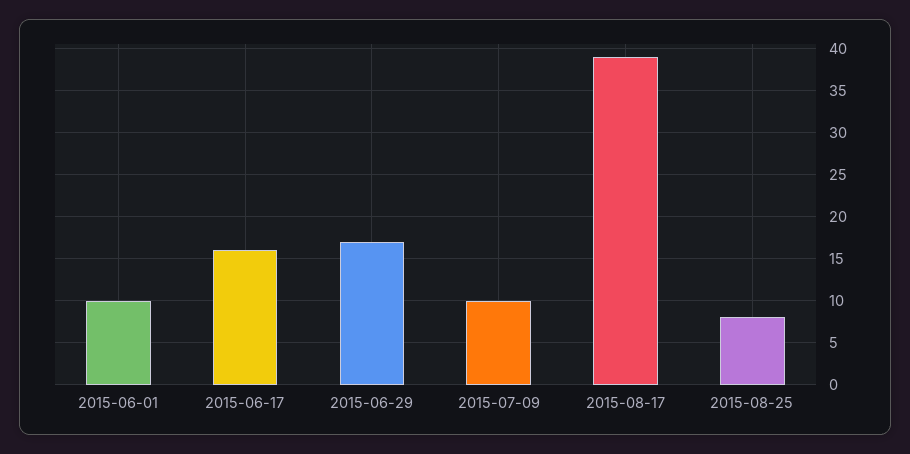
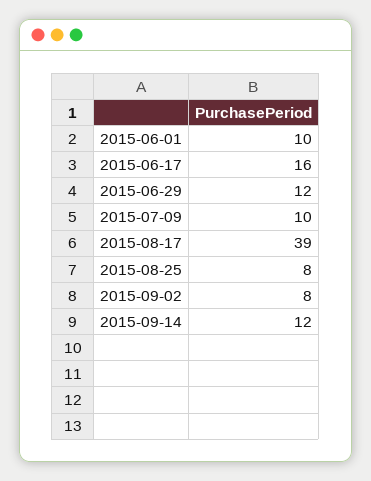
2015-06-29: 17 -> 12
2015-09-02: none -> 8
2015-09-14: none -> 12

